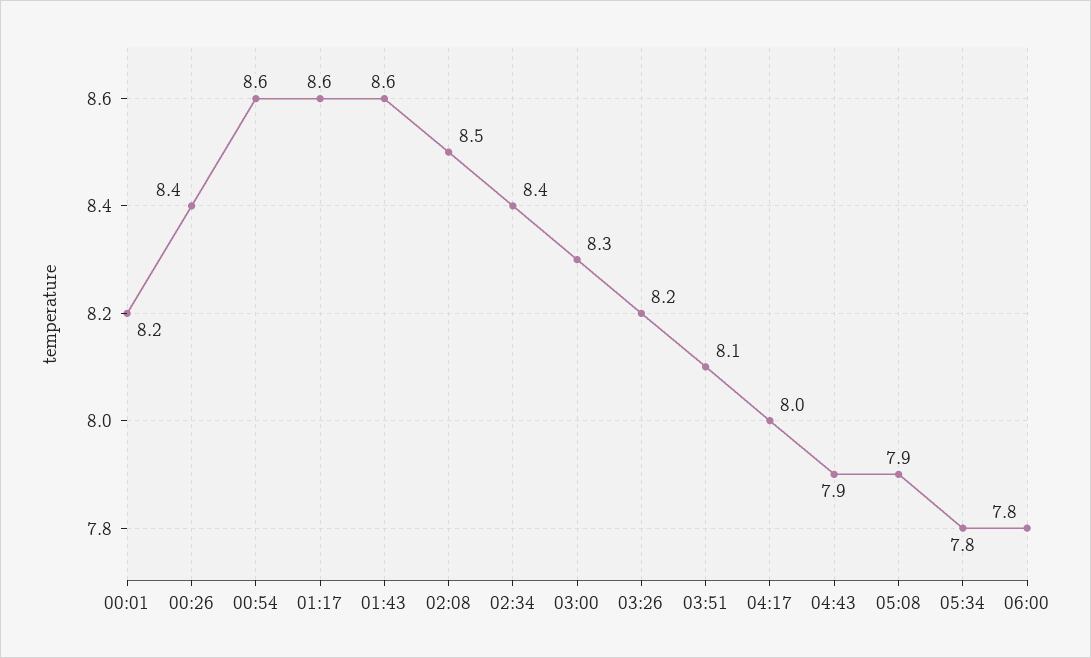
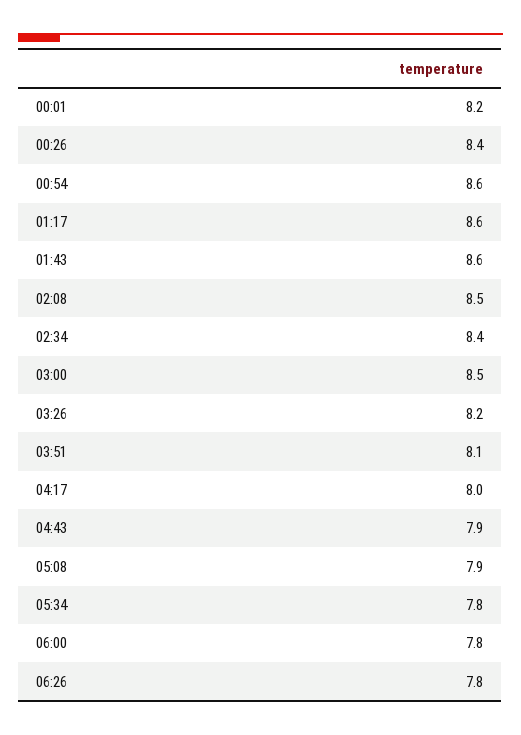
03:00: 8.3 -> 8.5
06:26: none -> 7.8

